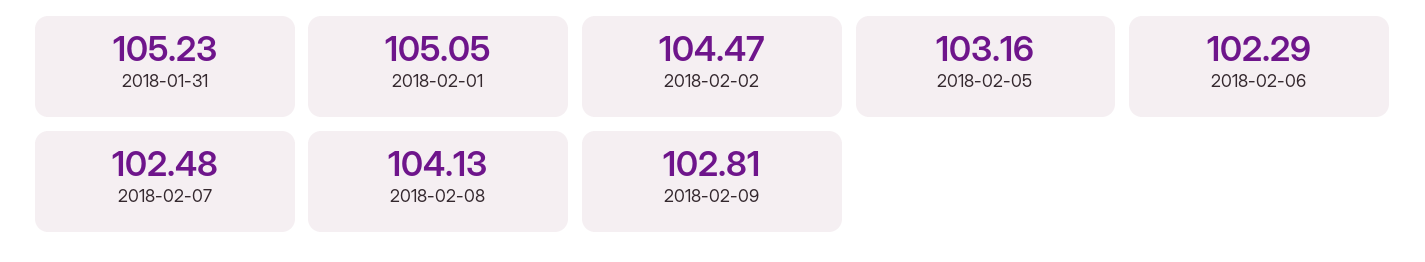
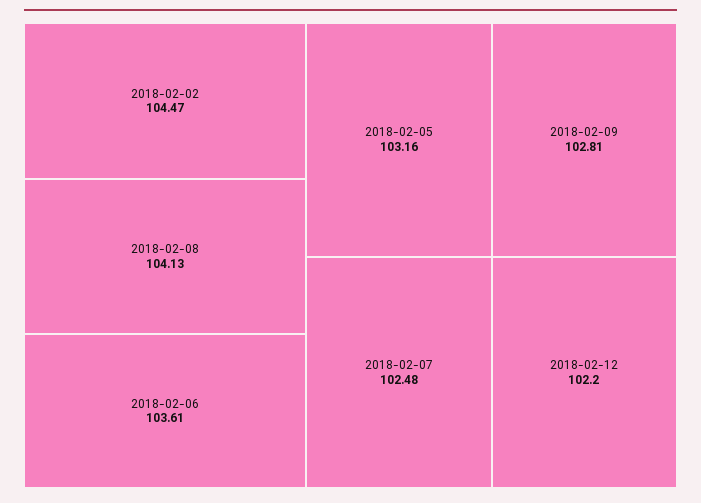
2018-01-31: 105.23 -> none
2018-02-01: 105.05 -> none
2018-02-06: 102.29 -> 103.61
2018-02-12: none -> 102.2

